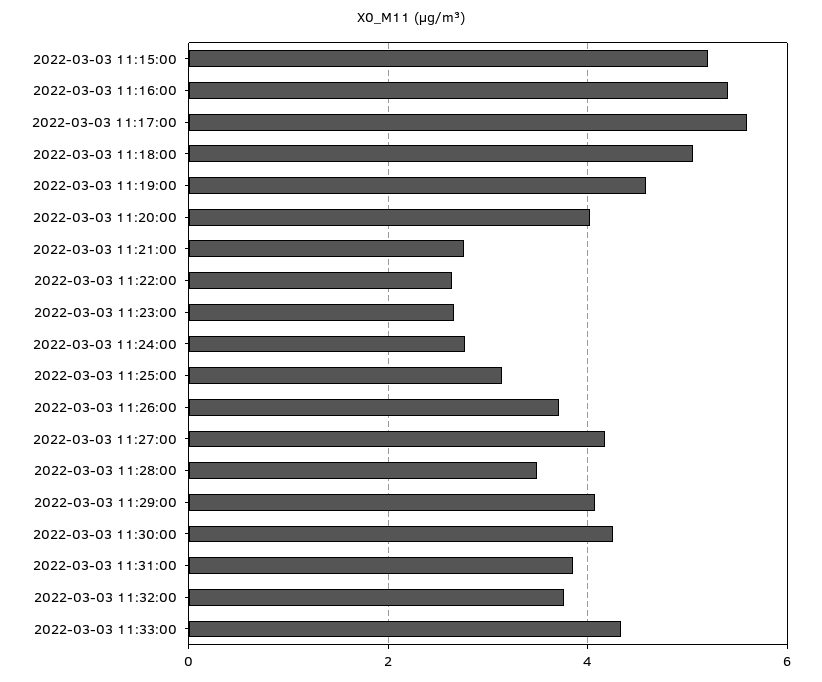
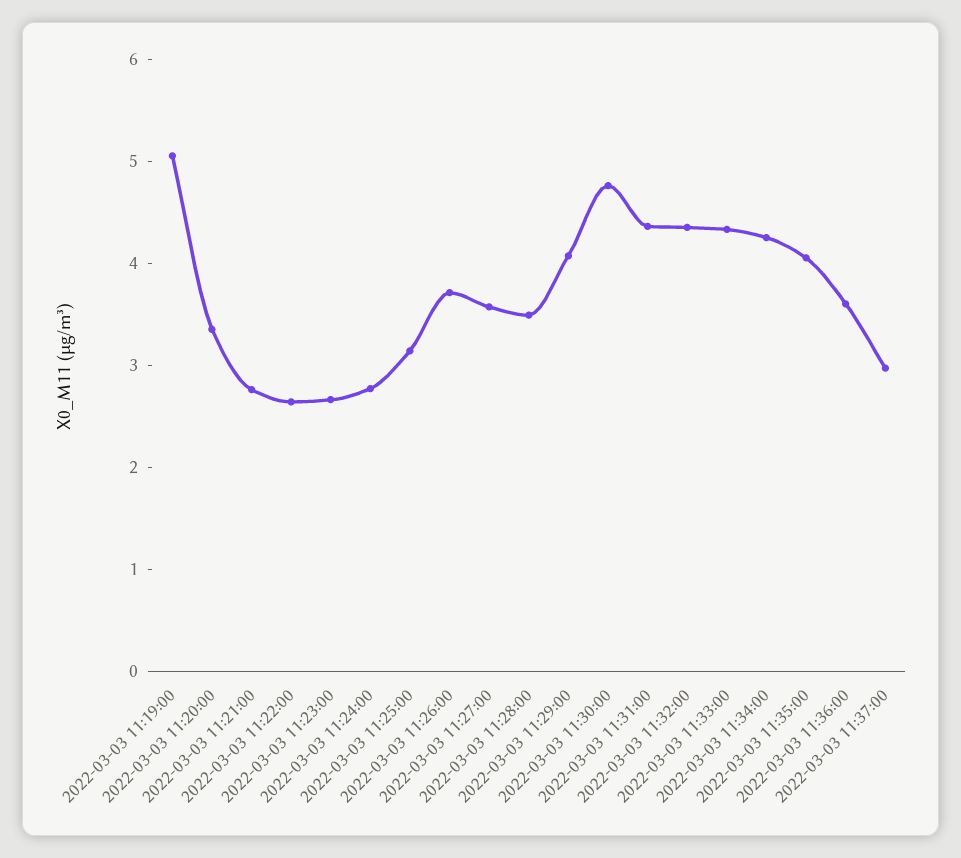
2022-03-03 11:15:00: 5.2 -> none
2022-03-03 11:16:00: 5.4 -> none
2022-03-03 11:17:00: 5.6 -> none
2022-03-03 11:18:00: 5 -> none
2022-03-03 11:19:00: 4.6 -> 5
2022-03-03 11:20:00: 4 -> 3.4
2022-03-03 11:27:00: 4.2 -> 3.6
2022-03-03 11:30:00: 4.2 -> 4.8
2022-03-03 11:31:00: 3.8 -> 4.4
2022-03-03 11:32:00: 3.8 -> 4.4
2022-03-03 11:34:00: none -> 4.2
2022-03-03 11:35:00: none -> 4
2022-03-03 11:36:00: none -> 3.6
2022-03-03 11:37:00: none -> 3

